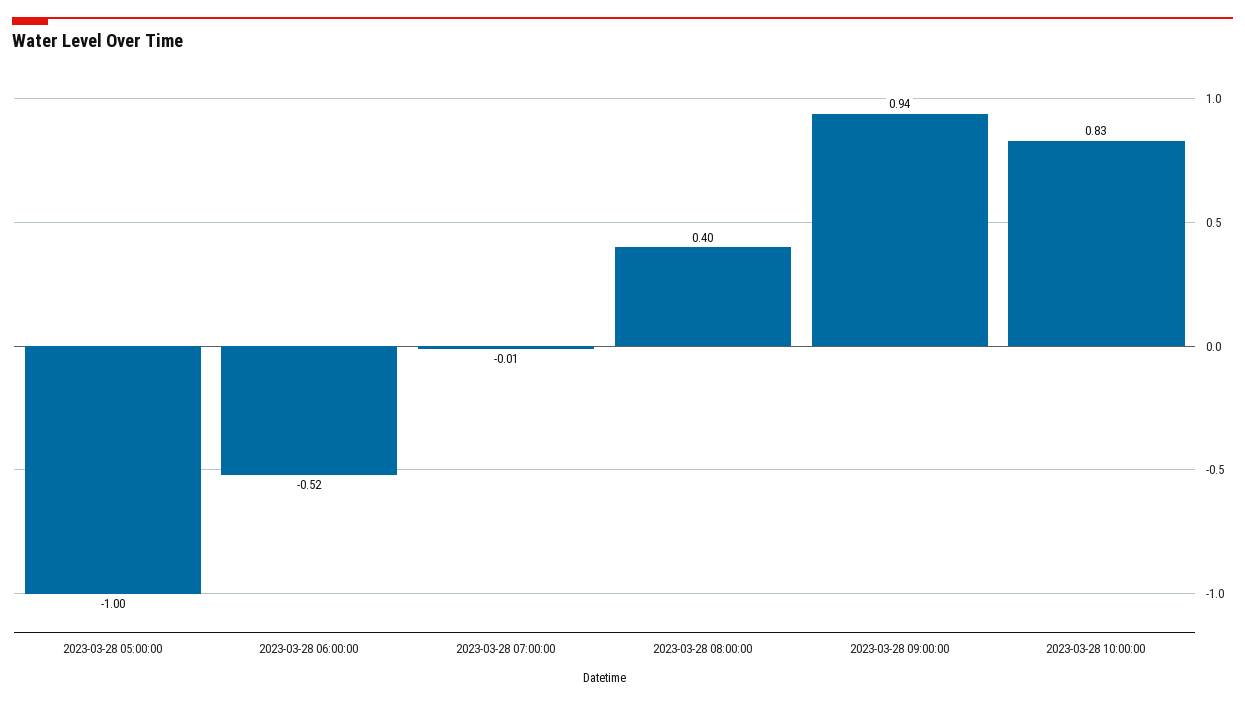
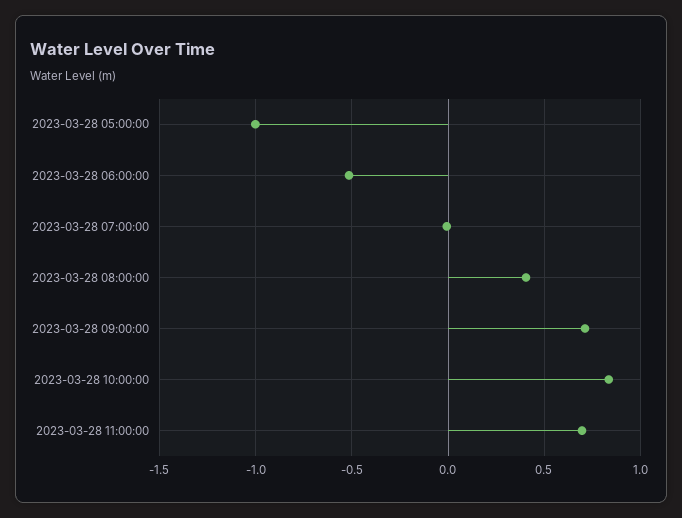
2023-03-28 09:00:00: 0.94 -> 0.7
2023-03-28 11:00:00: none -> 0.7

